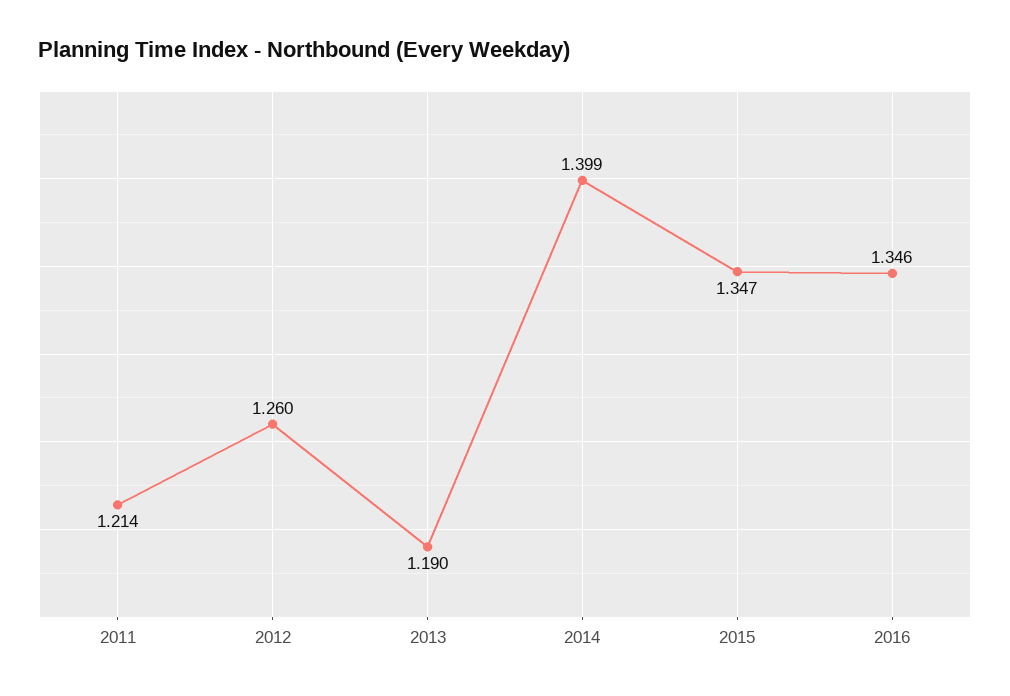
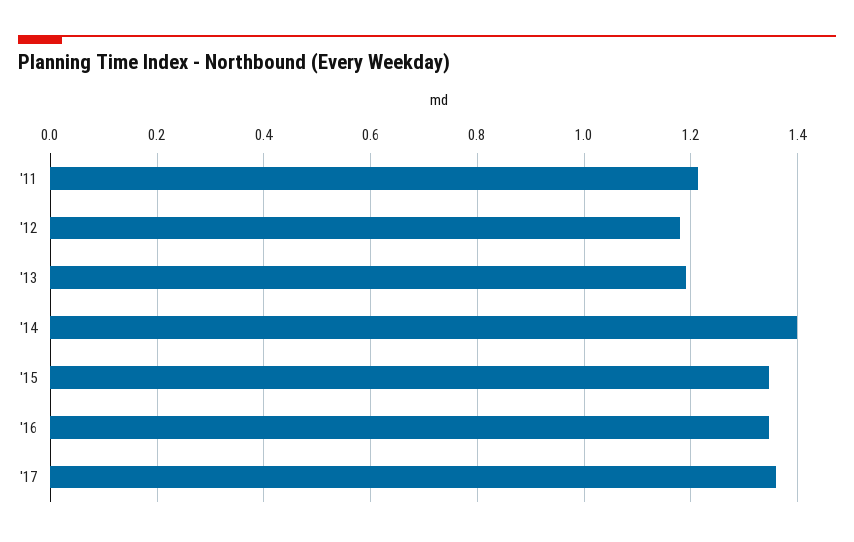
2012: 1.26 -> 1.18
'17: none -> 1.36

